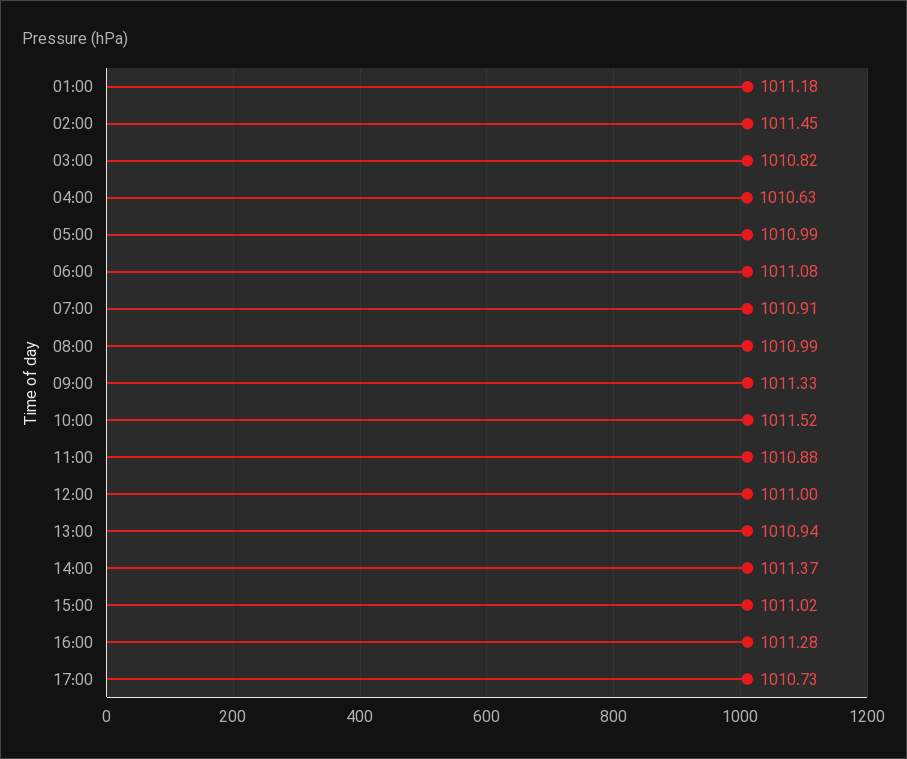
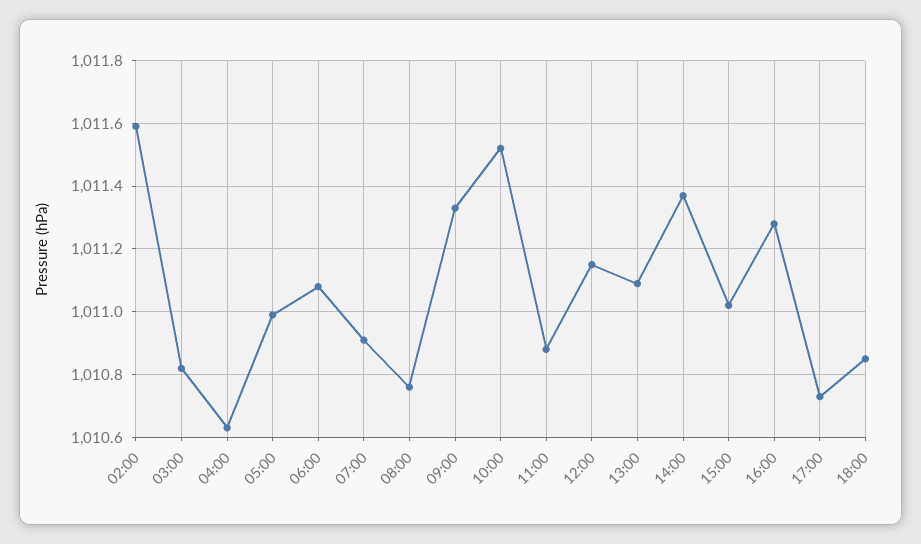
01:00: 1011.18 -> none
02:00: 1011.45 -> 1011.6
08:00: 1010.99 -> 1010.75
12:00: 1011 -> 1011.15
13:00: 1010.94 -> 1011.1
18:00: none -> 1010.85

